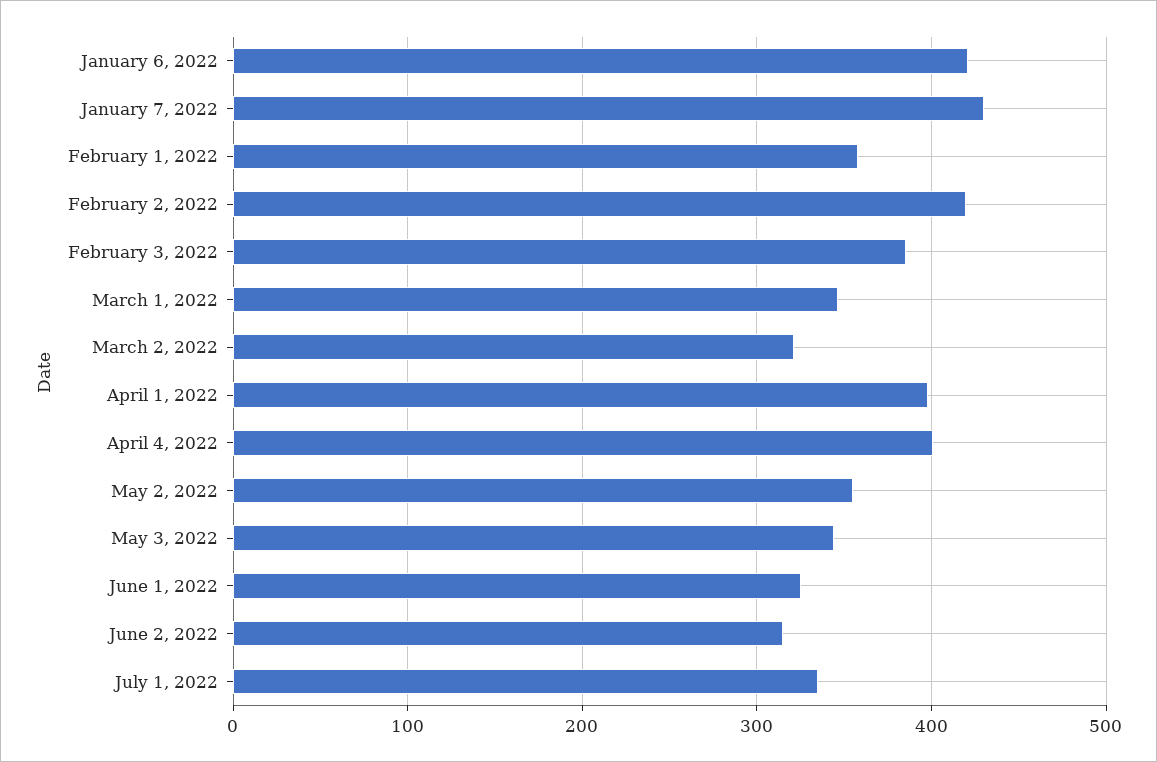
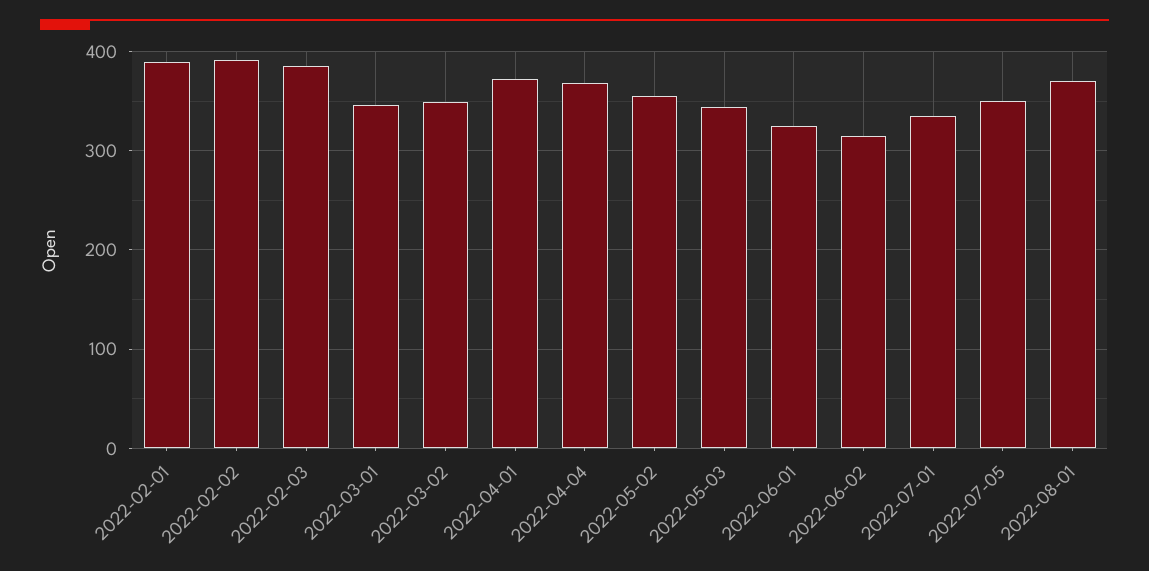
January 6, 2022: 420 -> none
January 7, 2022: 430 -> none
February 1, 2022: 360 -> 390
February 2, 2022: 420 -> 390
March 2, 2022: 320 -> 350
April 1, 2022: 400 -> 370
April 4, 2022: 400 -> 370
2022-07-05: none -> 350
2022-08-01: none -> 370

